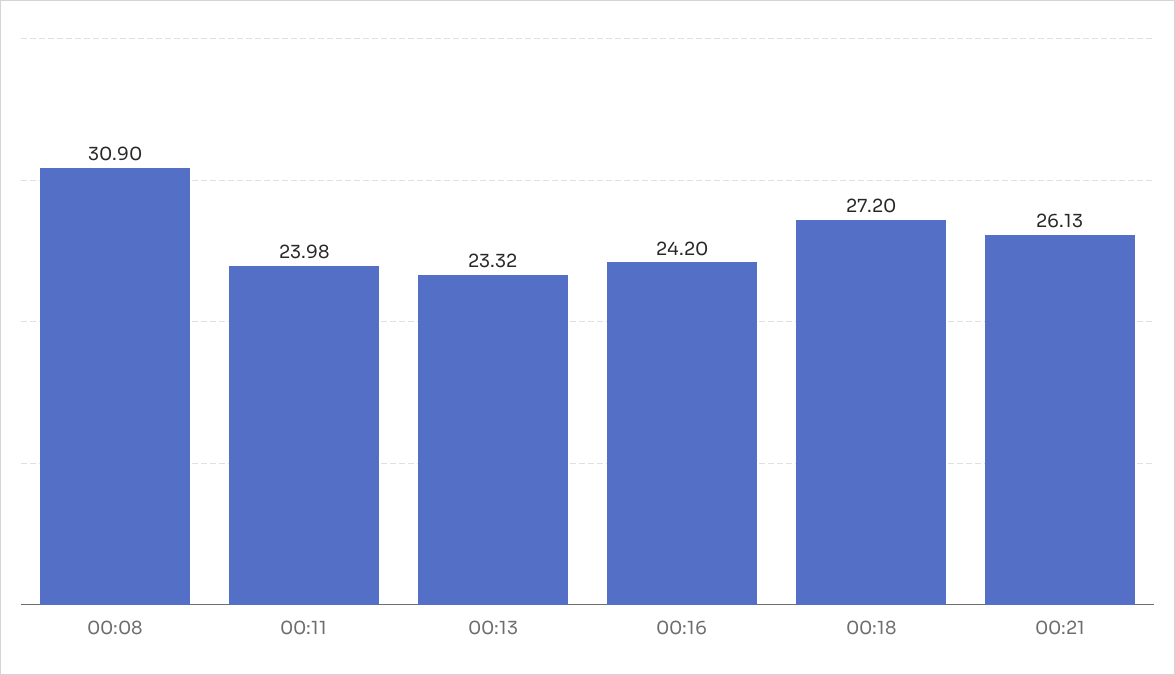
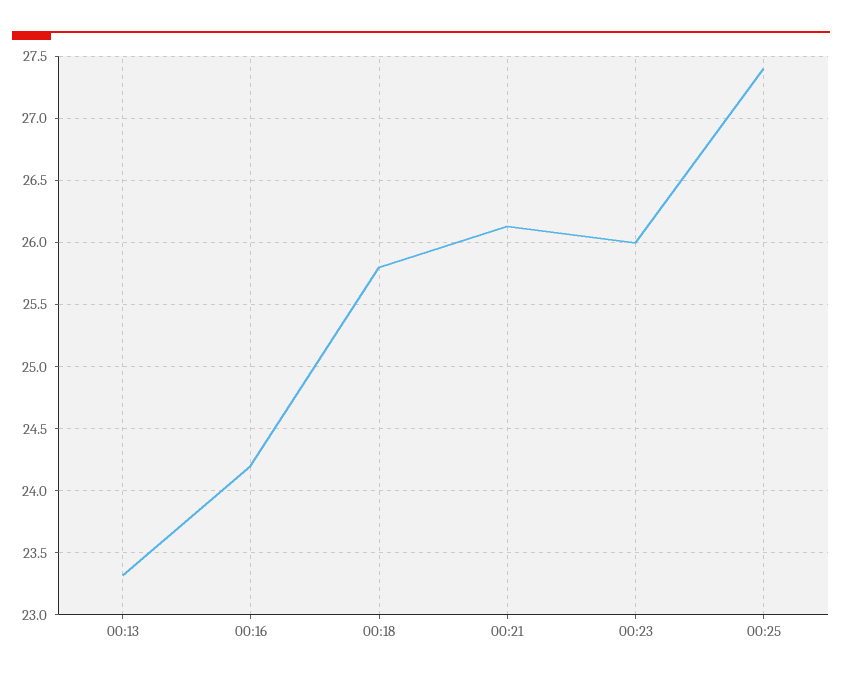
00:08: 30.9 -> none
00:11: 23.98 -> none
00:18: 27.2 -> 25.8
00:23: none -> 26
00:25: none -> 27.4

